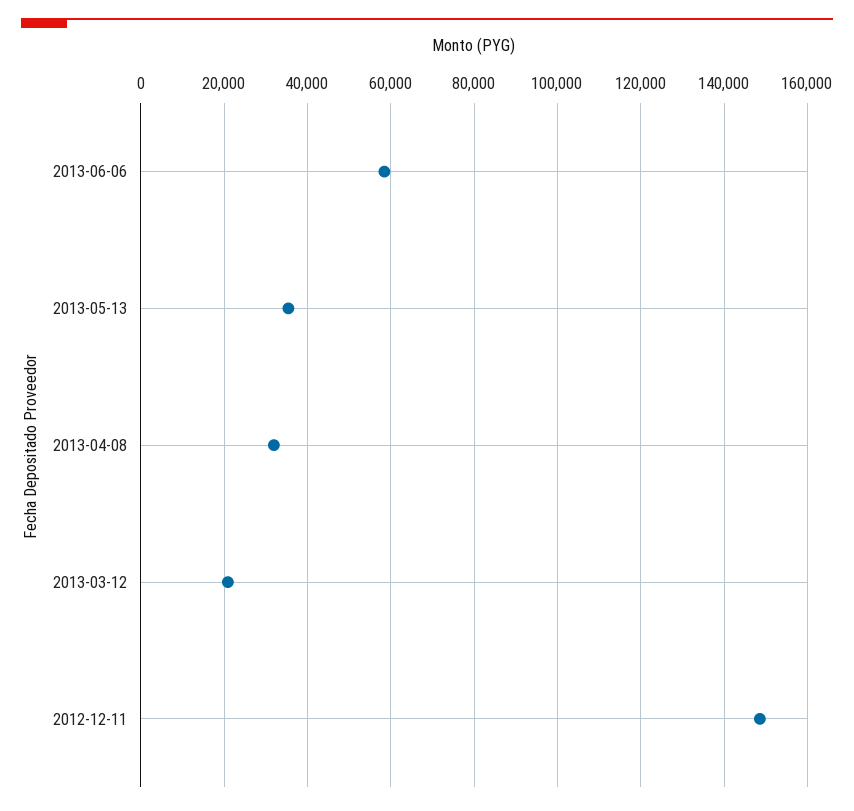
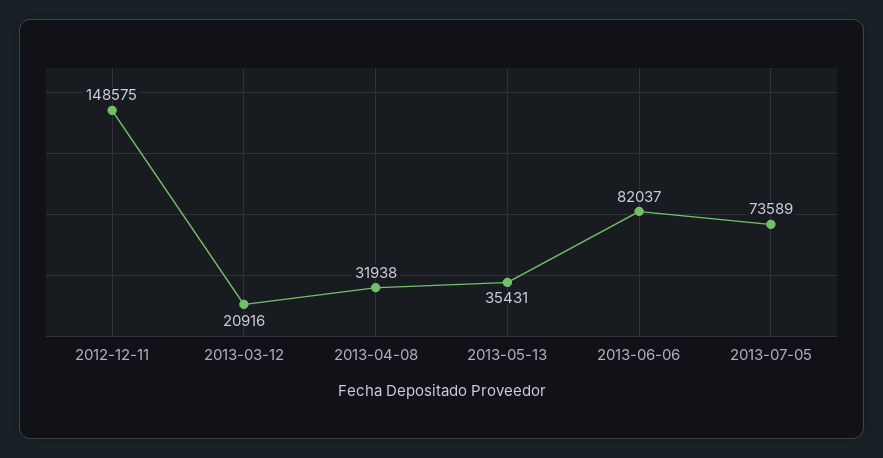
2013-06-06: 58000 -> 82037
2013-07-05: none -> 73589

